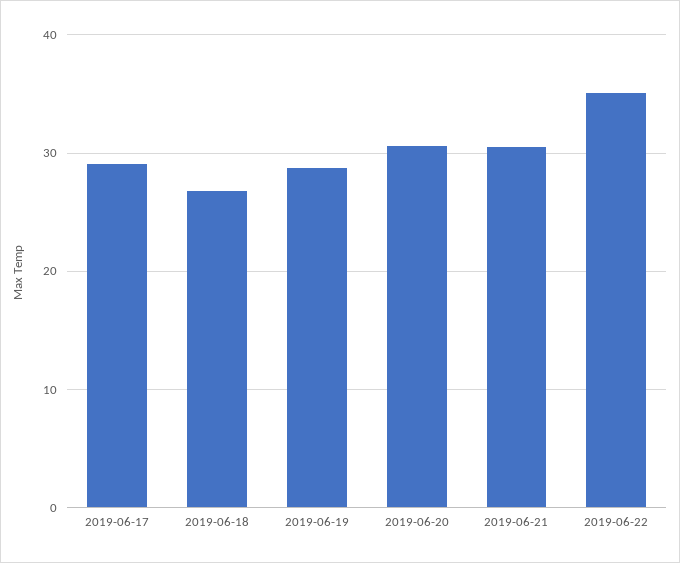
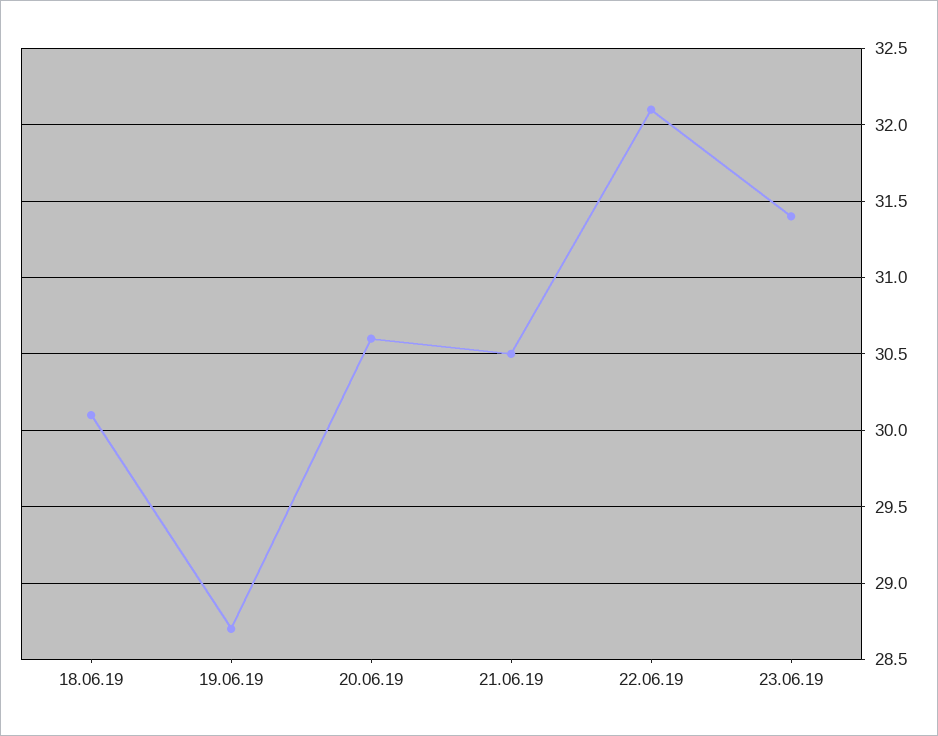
2019-06-17: 29 -> none
2019-06-18: 27 -> 30.1
2019-06-22: 35 -> 32.1
23.06.19: none -> 31.4

